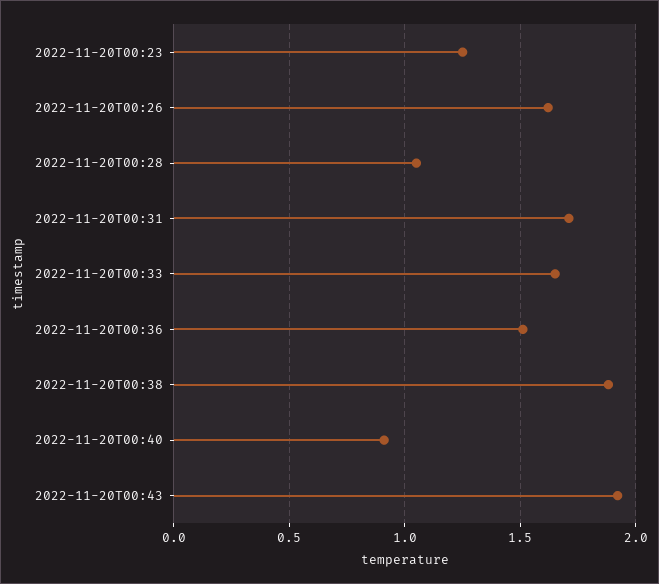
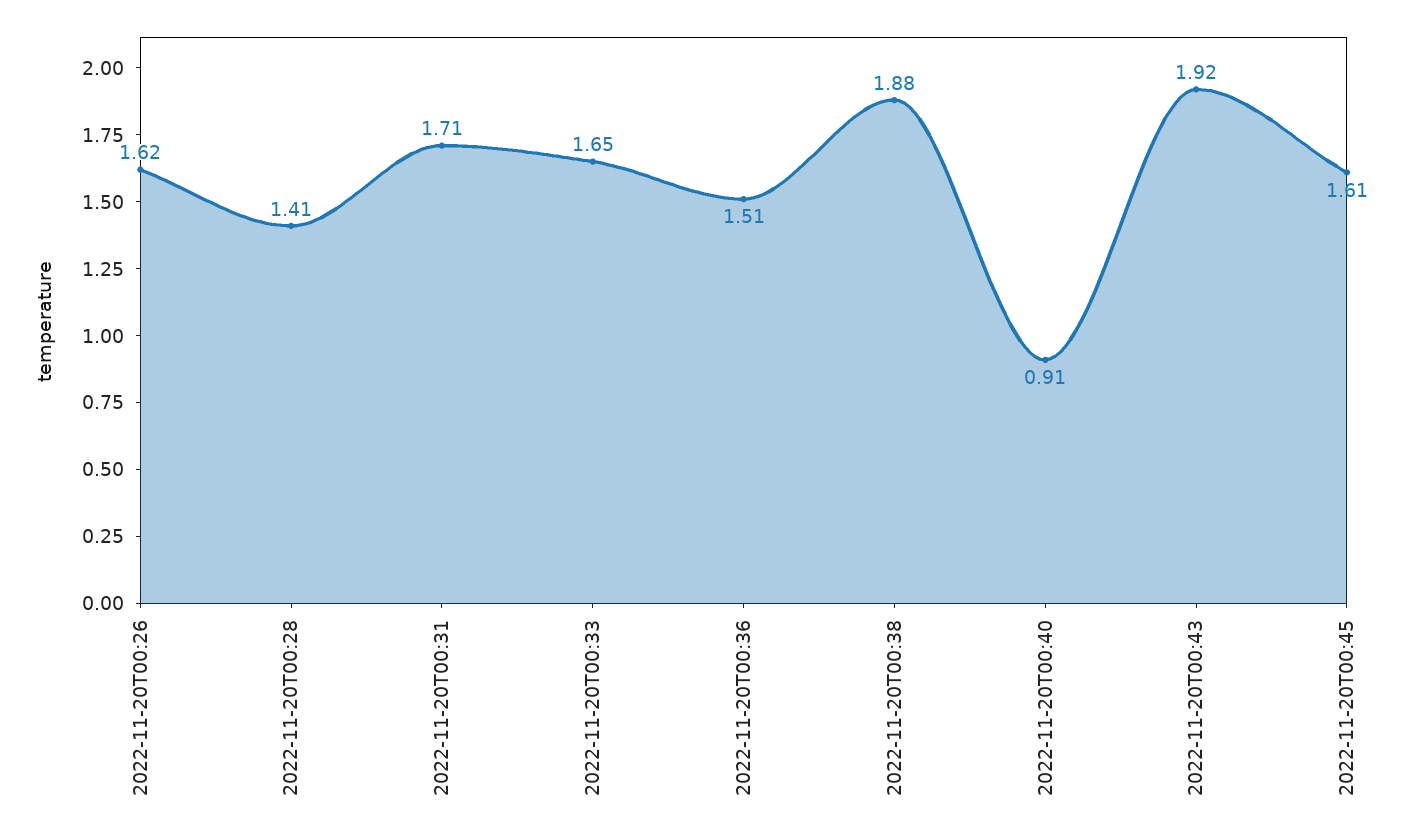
2022-11-20T00:23: 1.25 -> none
2022-11-20T00:28: 1.05 -> 1.41
2022-11-20T00:45: none -> 1.61

